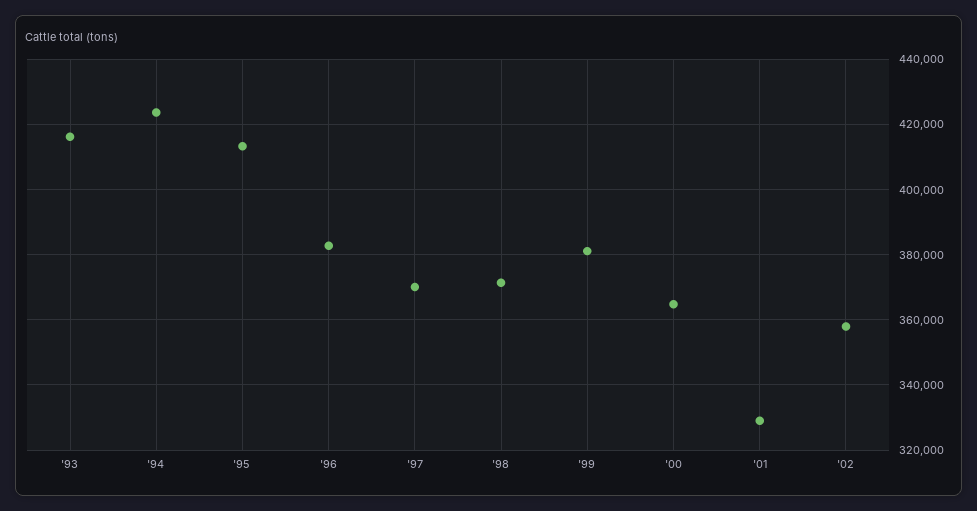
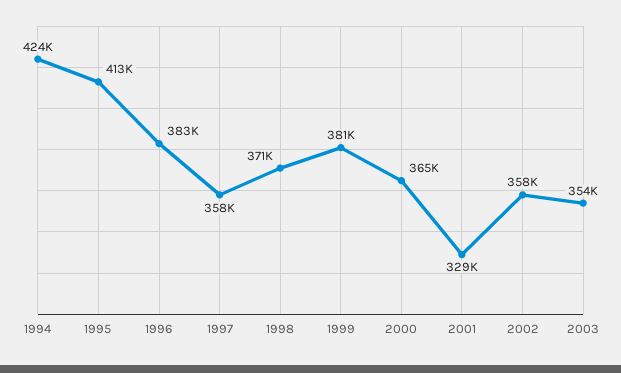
'93: 416000 -> none
'97: 370000 -> 358000
2003: none -> 354000

